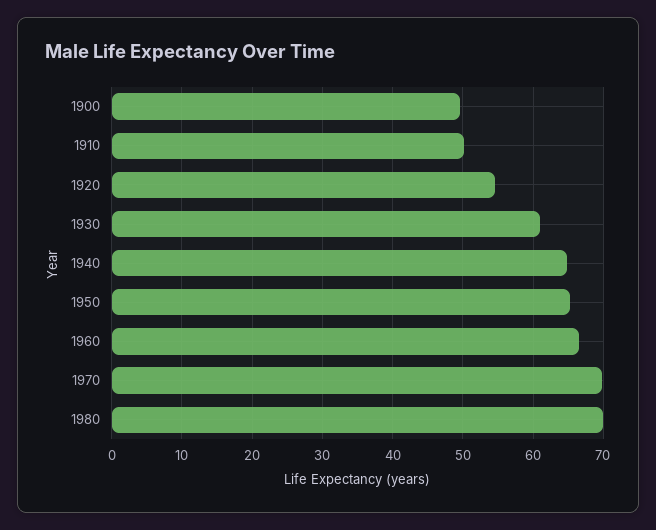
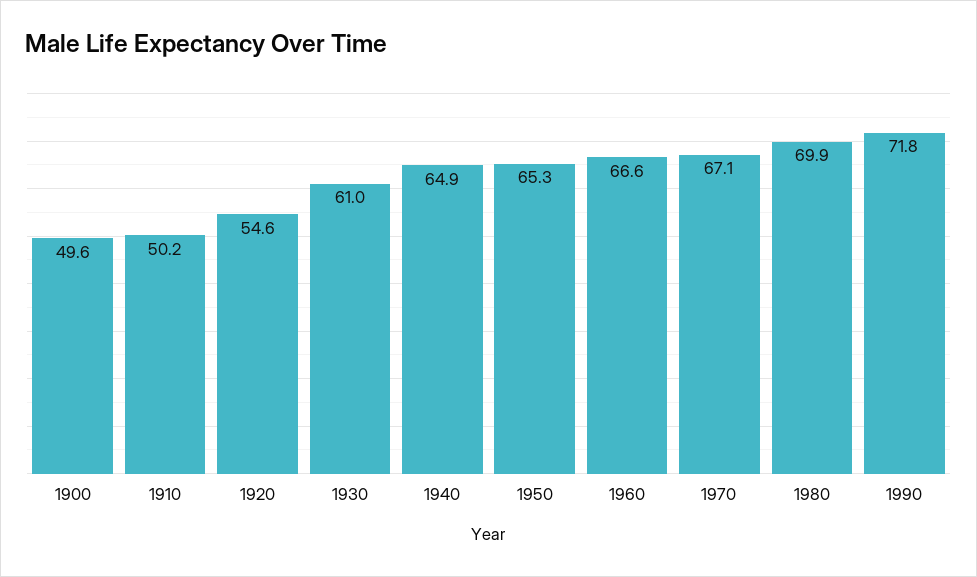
1970: 70 -> 67.1
1990: none -> 71.8

